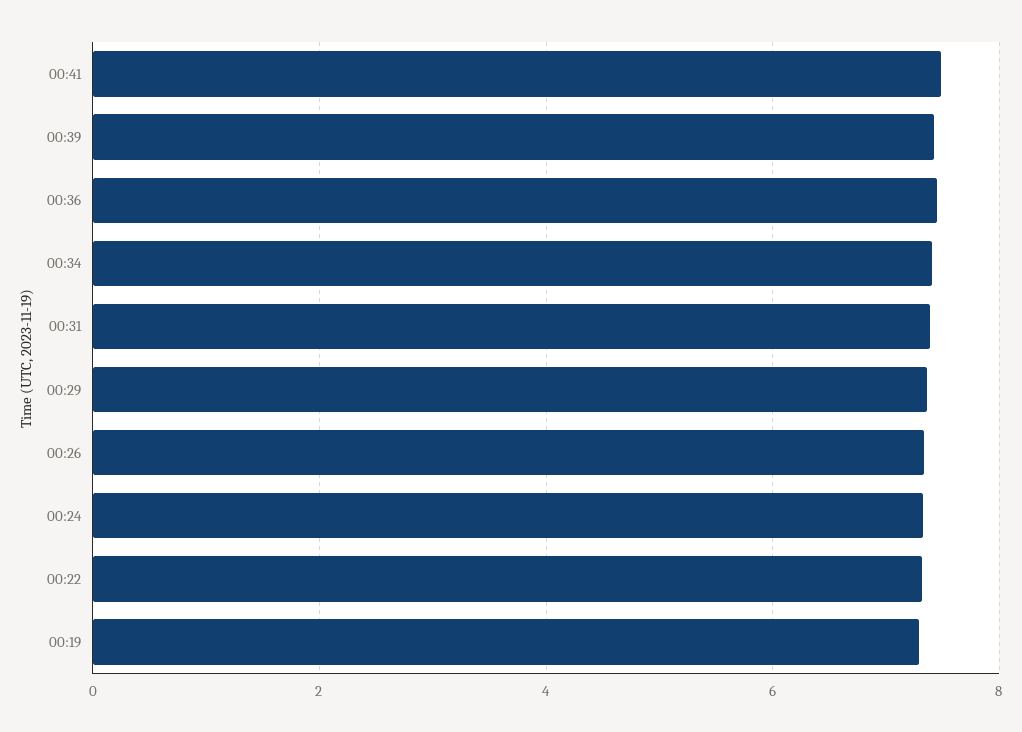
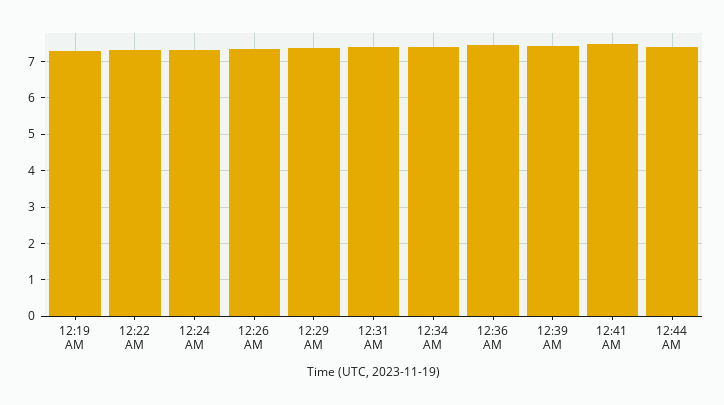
12:44 AM: none -> 7.4

